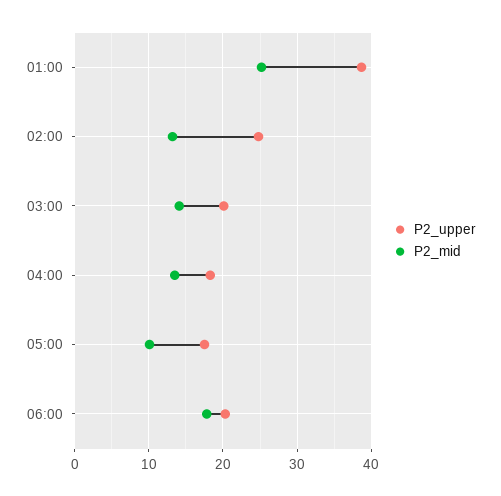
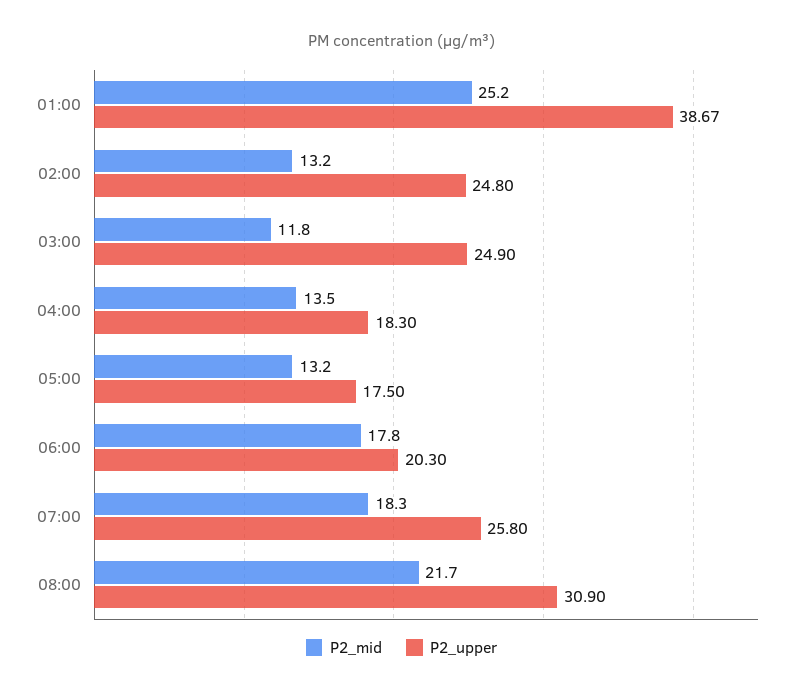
P2_upper, 03:00: 20 -> 24.9
P2_mid, 03:00: 14 -> 11.8
P2_mid, 05:00: 10 -> 13.2
P2_mid, 07:00: none -> 18.3
P2_upper, 07:00: none -> 25.8
P2_mid, 08:00: none -> 21.7
P2_upper, 08:00: none -> 30.9

